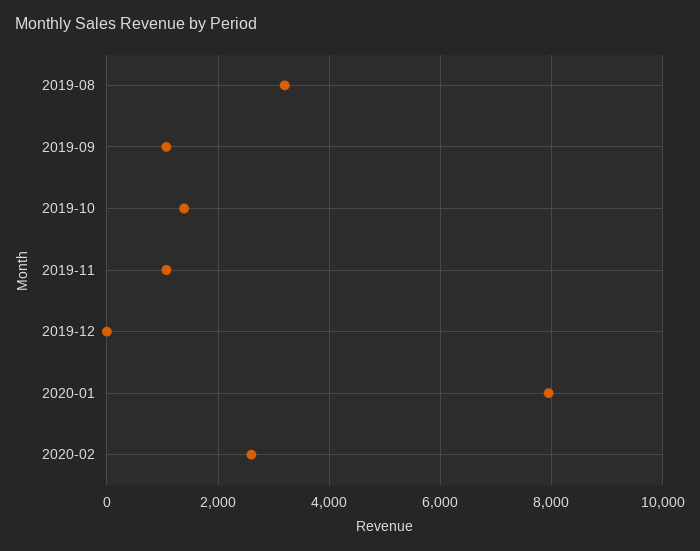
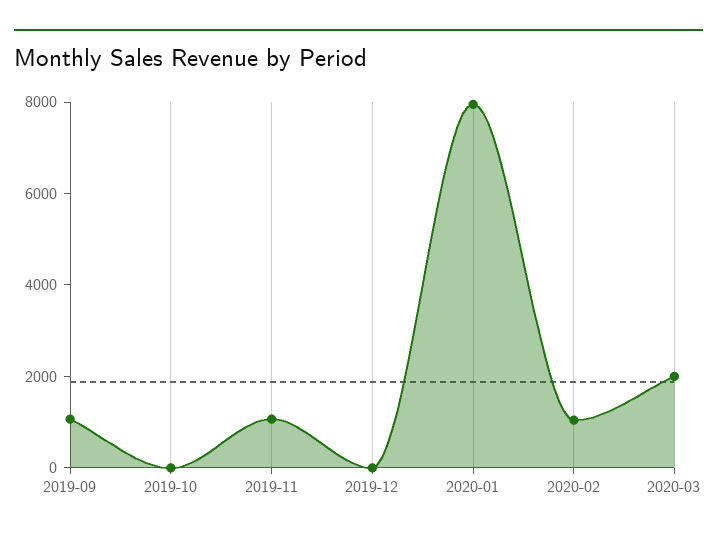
2019-08: 3200 -> none
2019-10: 1400 -> 0
2020-02: 2600 -> 1000
2020-03: none -> 2000

